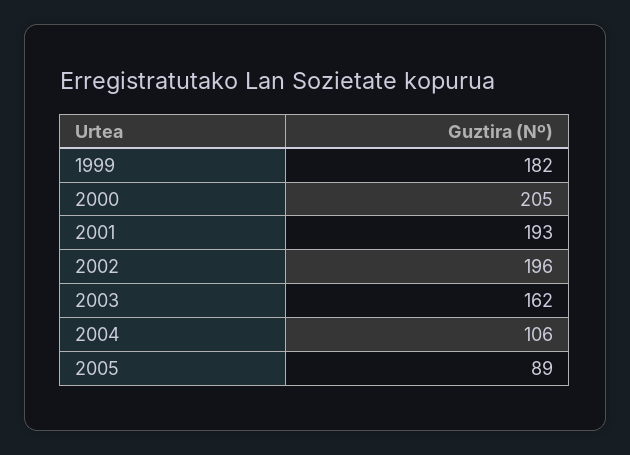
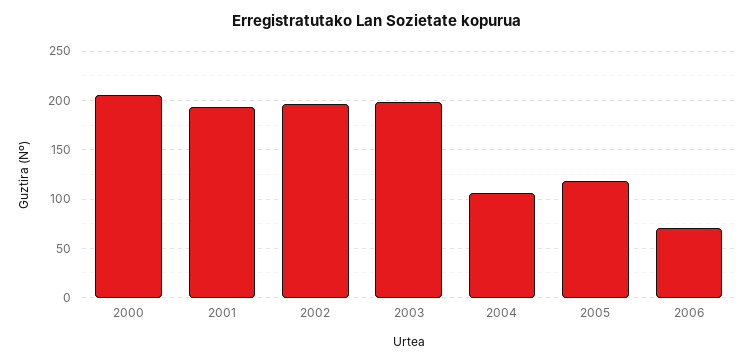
1999: 182 -> none
2003: 162 -> 200
2005: 89 -> 120
2006: none -> 70

